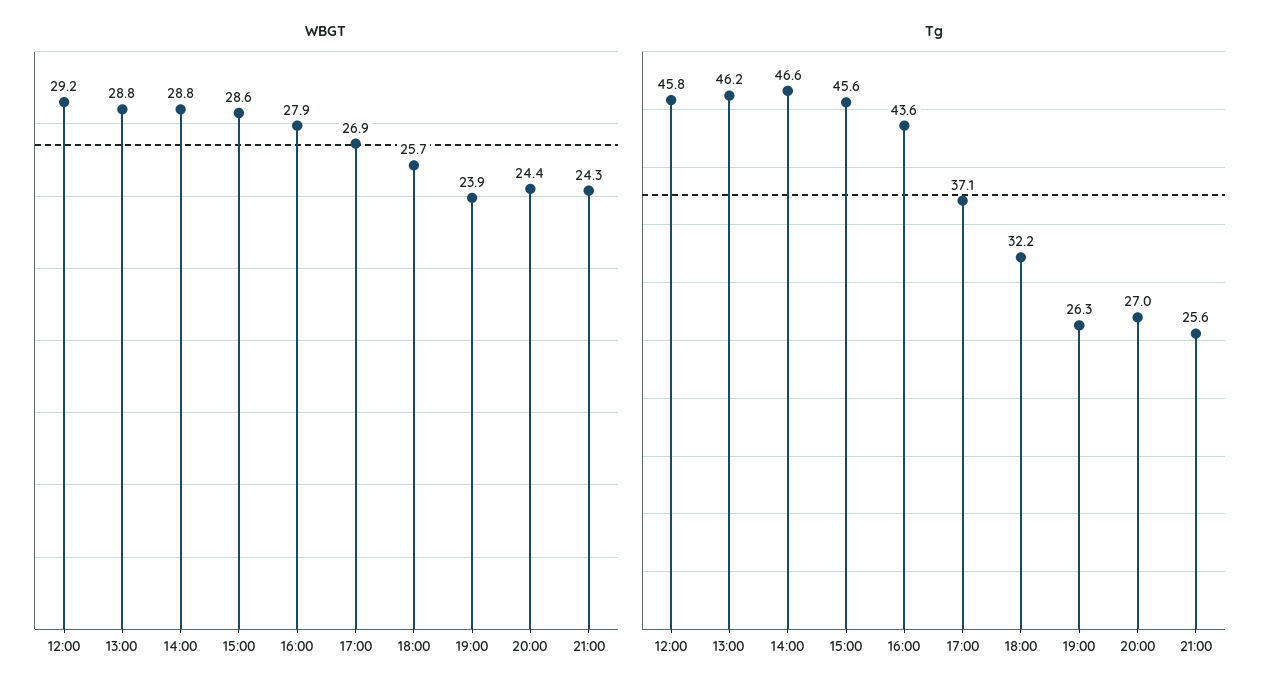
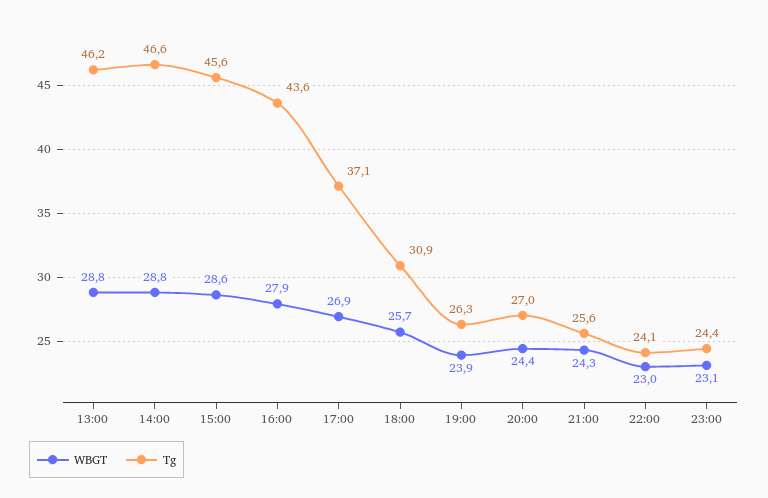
WBGT, 12:00: 29.2 -> none
Tg, 12:00: 45.8 -> none
Tg, 18:00: 32.2 -> 30.9
WBGT, 22:00: none -> 23
Tg, 22:00: none -> 24.1
WBGT, 23:00: none -> 23.1
Tg, 23:00: none -> 24.4

